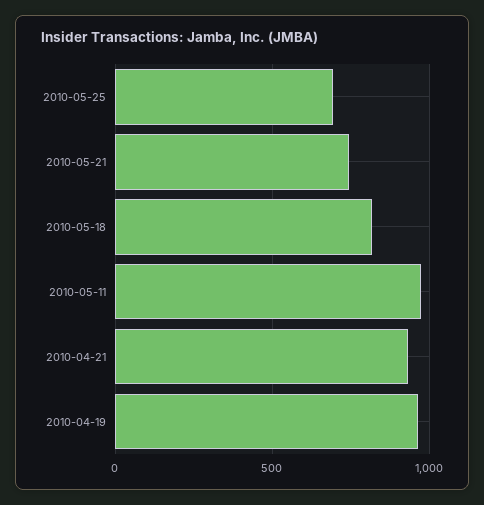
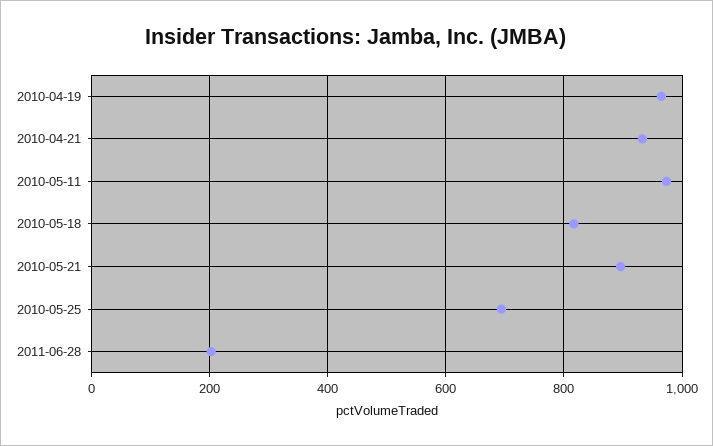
2010-05-21: 750 -> 900
2011-06-28: none -> 200

